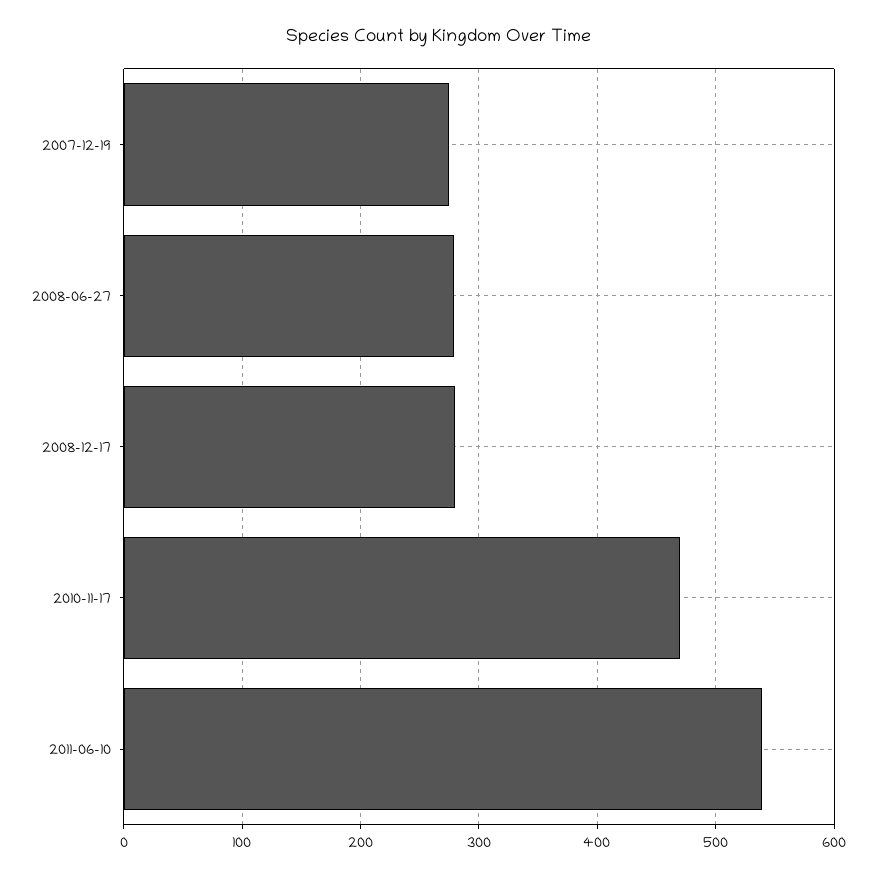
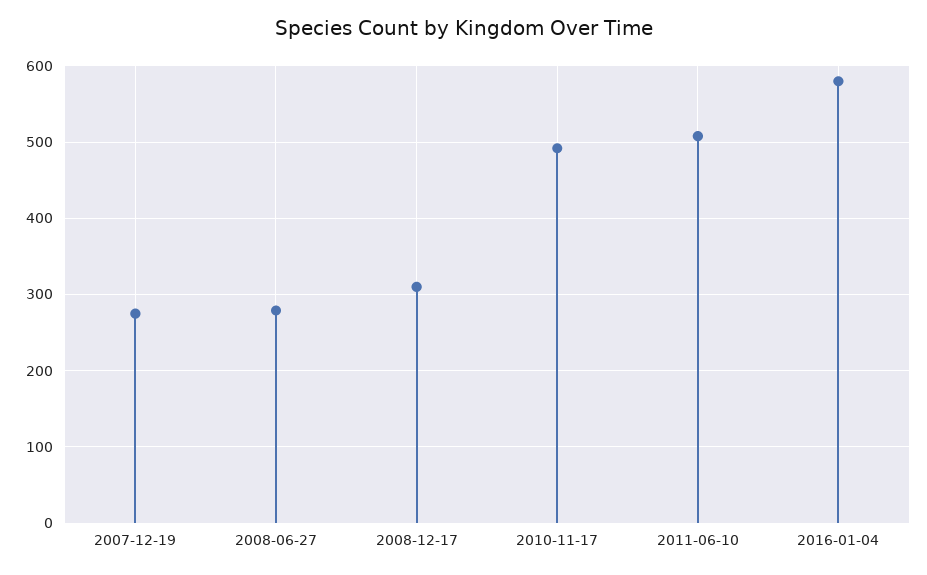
2008-12-17: 280 -> 310
2010-11-17: 470 -> 490
2011-06-10: 540 -> 510
2016-01-04: none -> 580

